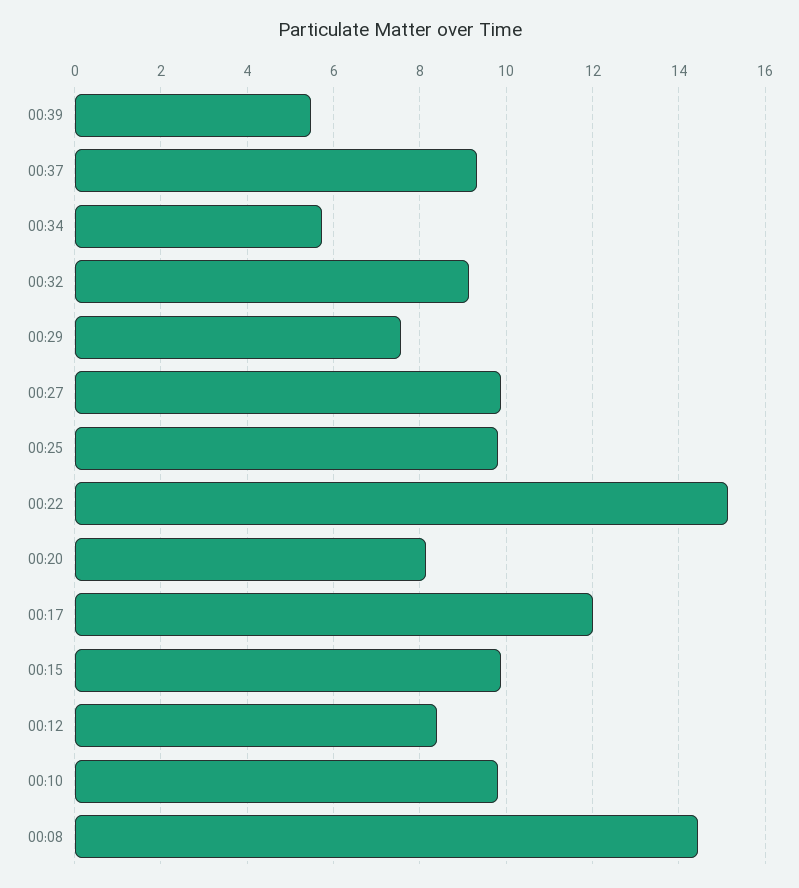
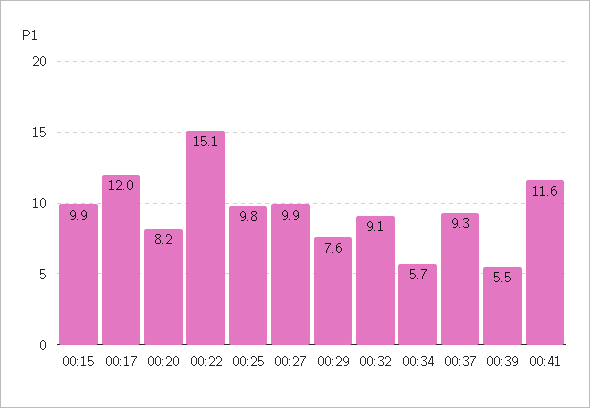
00:12: 8.4 -> none
00:10: 9.8 -> none
00:08: 14.4 -> none
00:41: none -> 11.6

